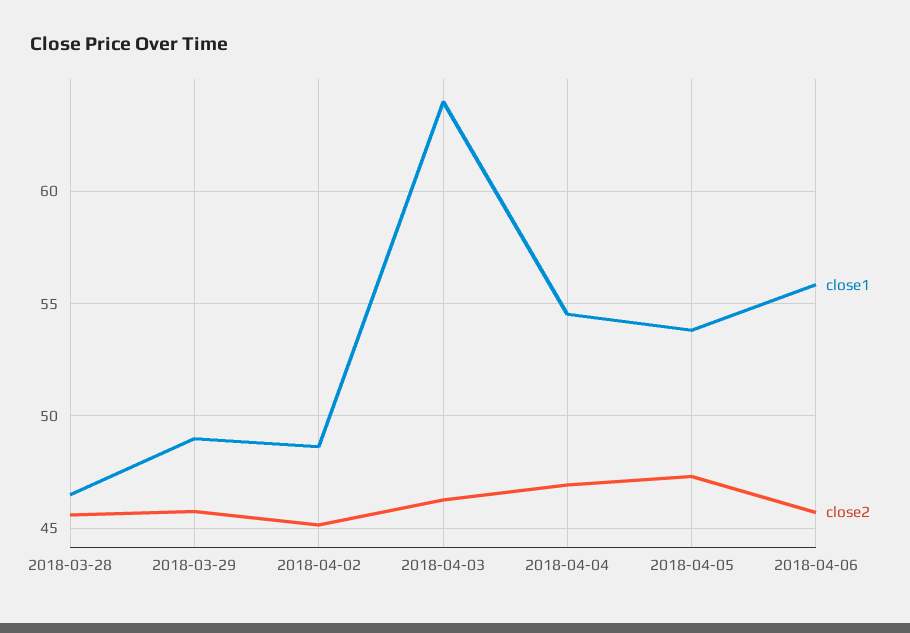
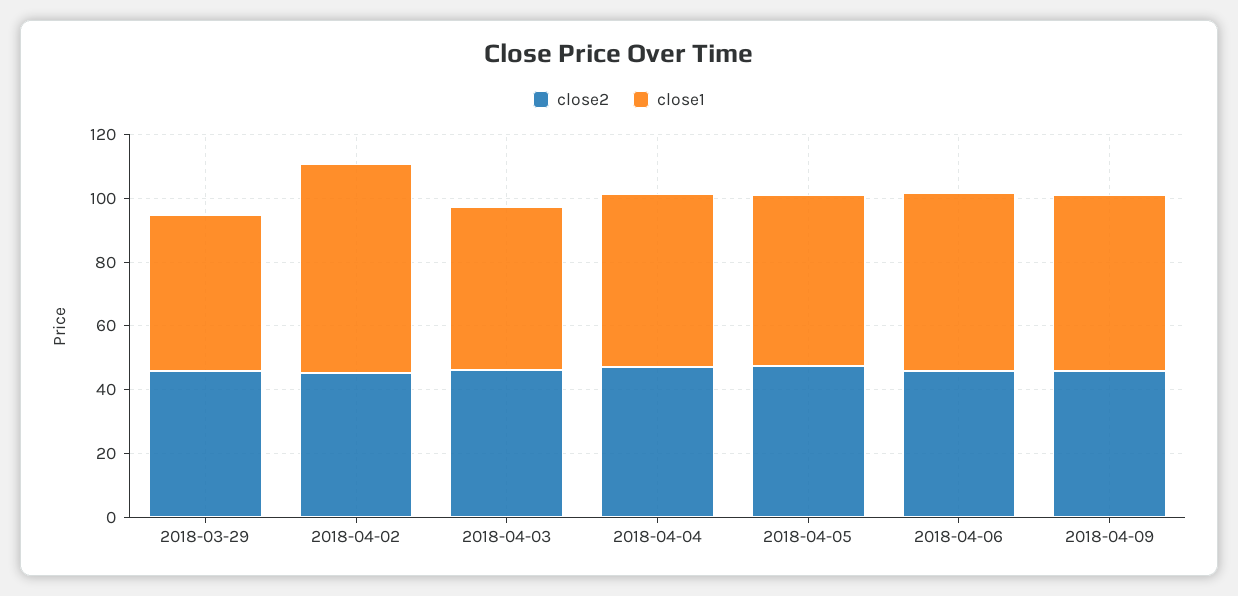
close1, 2018-03-28: 46.5 -> none
close2, 2018-03-28: 45.5 -> none
close1, 2018-04-02: 48.5 -> 65
close1, 2018-04-03: 64 -> 50
close2, 2018-04-09: none -> 45
close1, 2018-04-09: none -> 55

